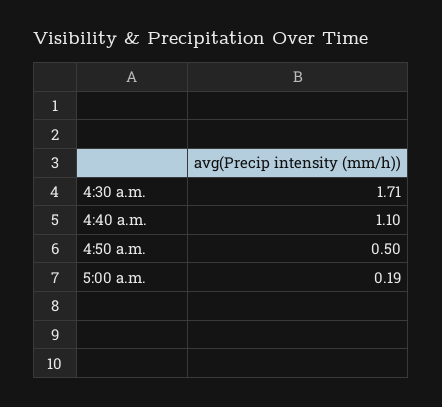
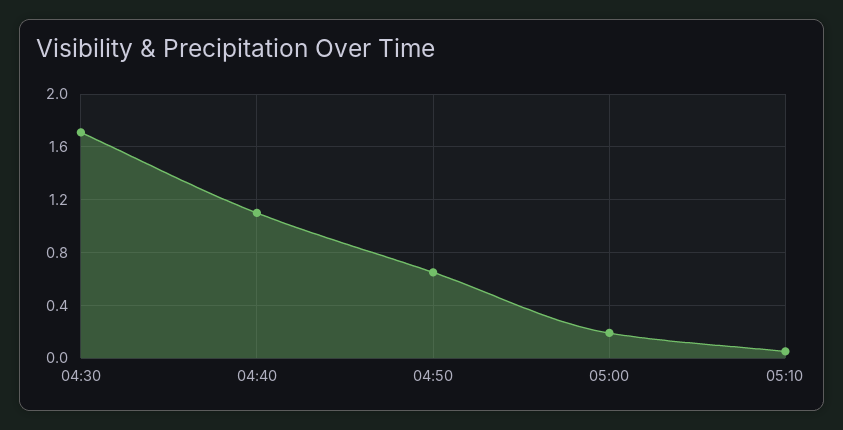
4:50 a.m.: 0.5 -> 0.65
05:10: none -> 0.05

